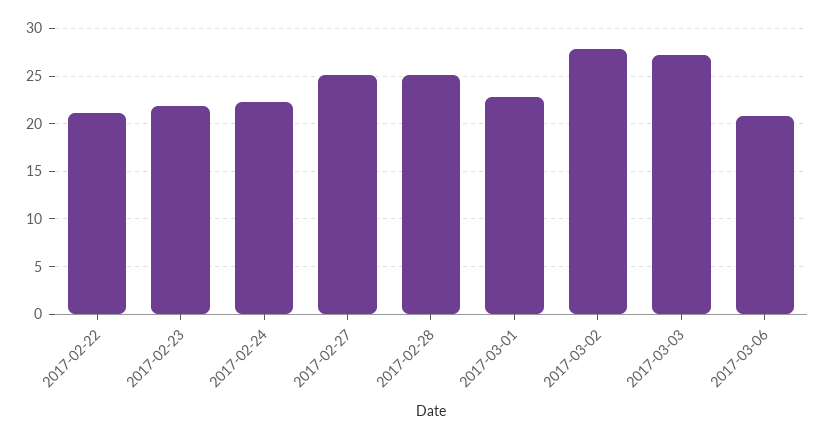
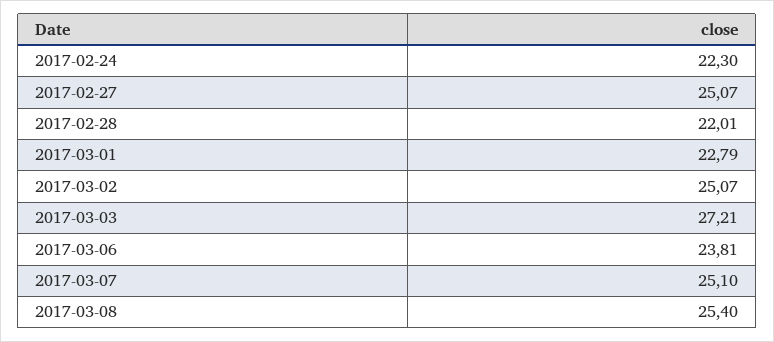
2017-02-22: 21 -> none
2017-02-23: 22 -> none
2017-02-28: 25 -> 22.01
2017-03-02: 28 -> 25.07
2017-03-06: 21 -> 23.81
2017-03-07: none -> 25.1
2017-03-08: none -> 25.4

